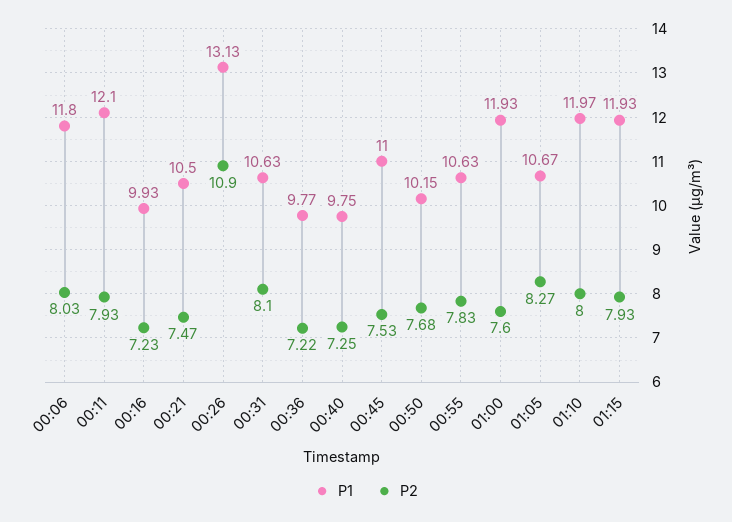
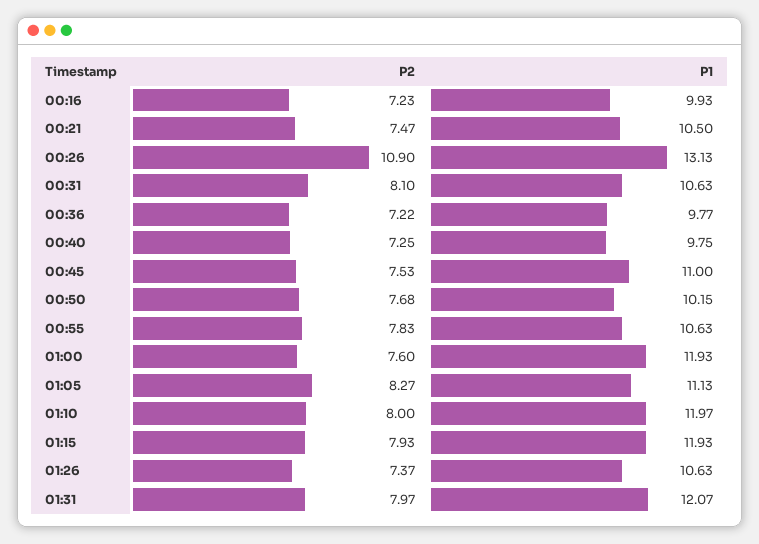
P1, 00:06: 11.8 -> none
P2, 00:06: 8.03 -> none
P1, 00:11: 12.1 -> none
P2, 00:11: 7.93 -> none
P1, 01:05: 10.67 -> 11.13
P2, 01:26: none -> 7.37
P1, 01:26: none -> 10.63
P2, 01:31: none -> 7.97
P1, 01:31: none -> 12.07

